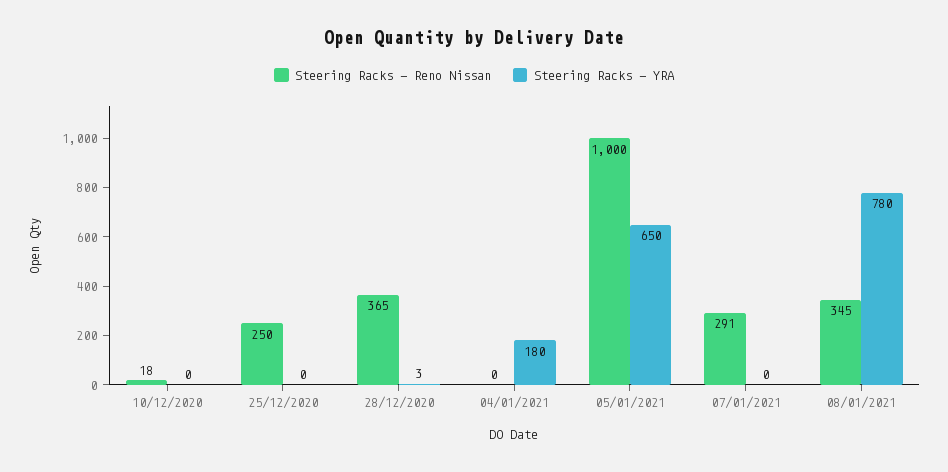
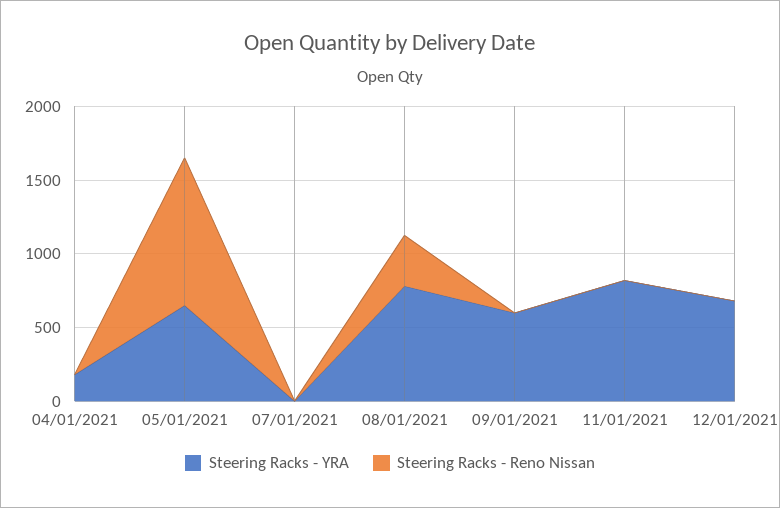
Steering Racks - Reno Nissan, 10/12/2020: 18 -> none
Steering Racks - YRA, 10/12/2020: 0 -> none
Steering Racks - Reno Nissan, 25/12/2020: 250 -> none
Steering Racks - YRA, 25/12/2020: 0 -> none
Steering Racks - Reno Nissan, 28/12/2020: 365 -> none
Steering Racks - YRA, 28/12/2020: 3 -> none
Steering Racks - Reno Nissan, 07/01/2021: 291 -> 0
Steering Racks - YRA, 09/01/2021: none -> 600
Steering Racks - Reno Nissan, 09/01/2021: none -> 0
Steering Racks - YRA, 11/01/2021: none -> 800
Steering Racks - Reno Nissan, 11/01/2021: none -> 0
Steering Racks - YRA, 12/01/2021: none -> 700
Steering Racks - Reno Nissan, 12/01/2021: none -> 0

